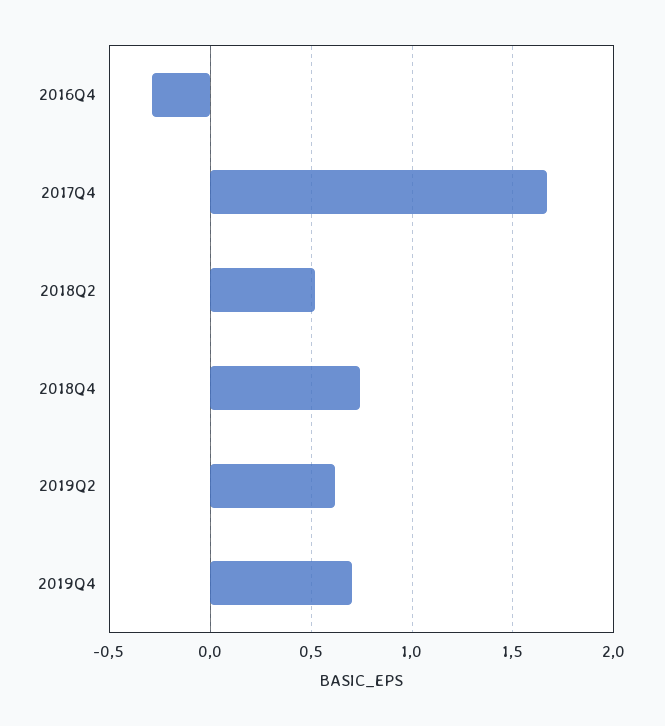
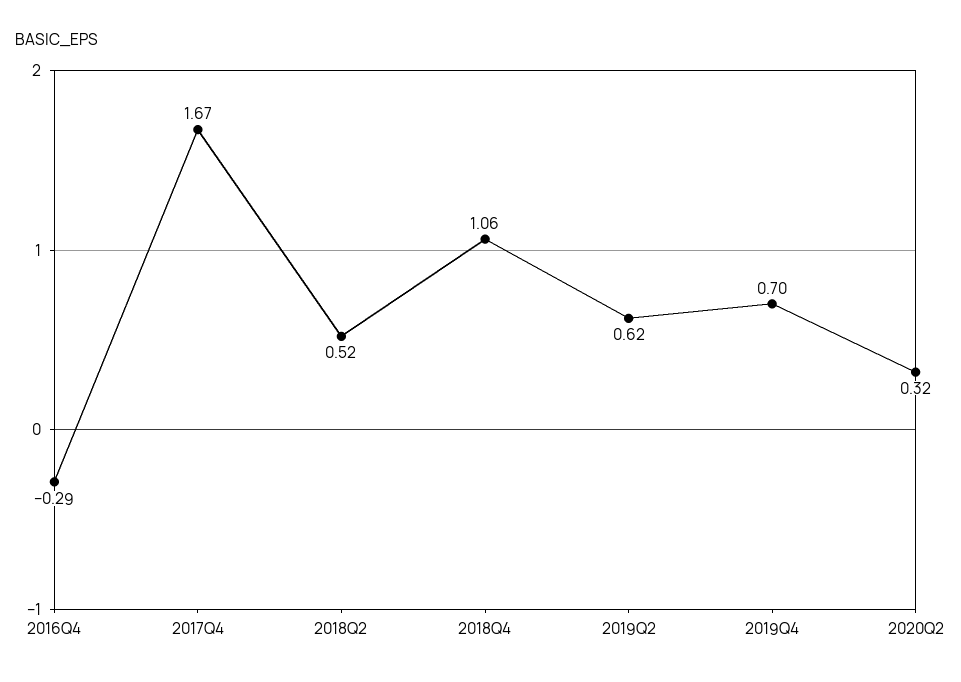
2018Q4: 0.75 -> 1.06
2020Q2: none -> 0.32

